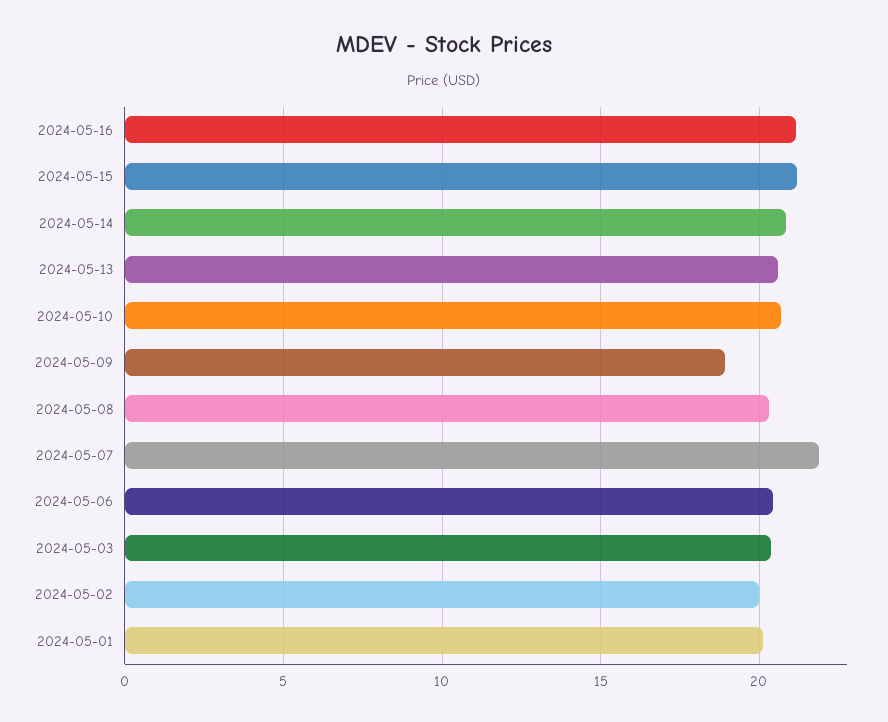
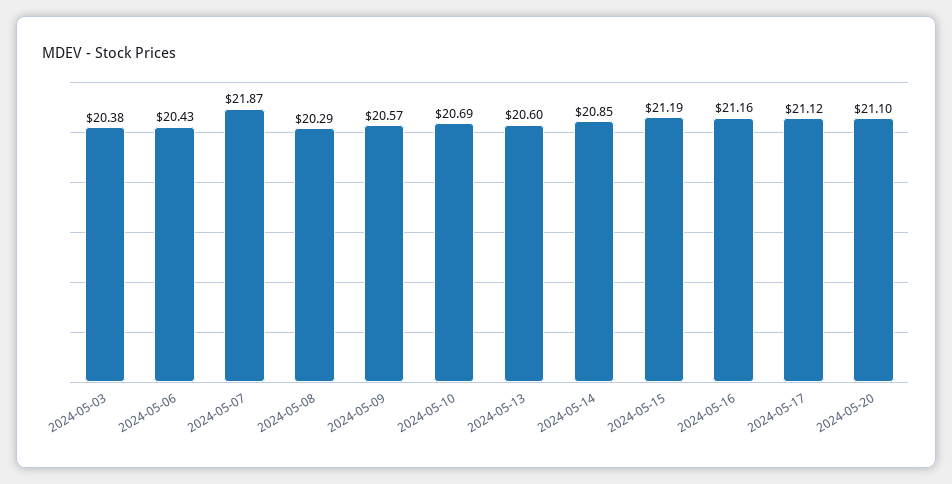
2024-05-09: 19 -> 20.57
2024-05-02: 20 -> none
2024-05-01: 20 -> none
2024-05-17: none -> 21.12
2024-05-20: none -> 21.1

